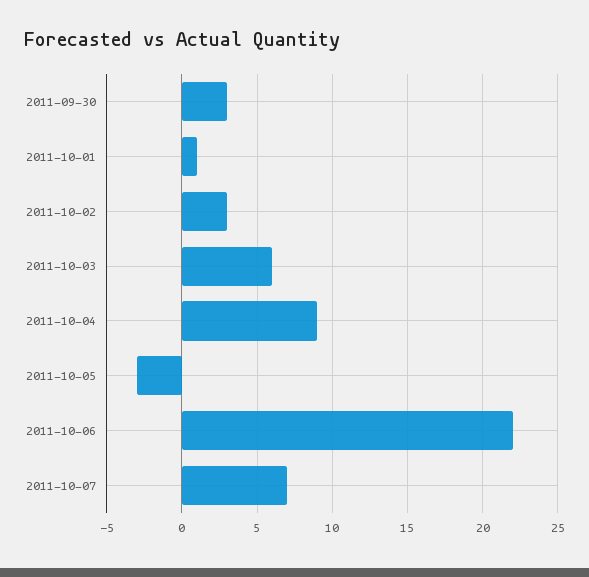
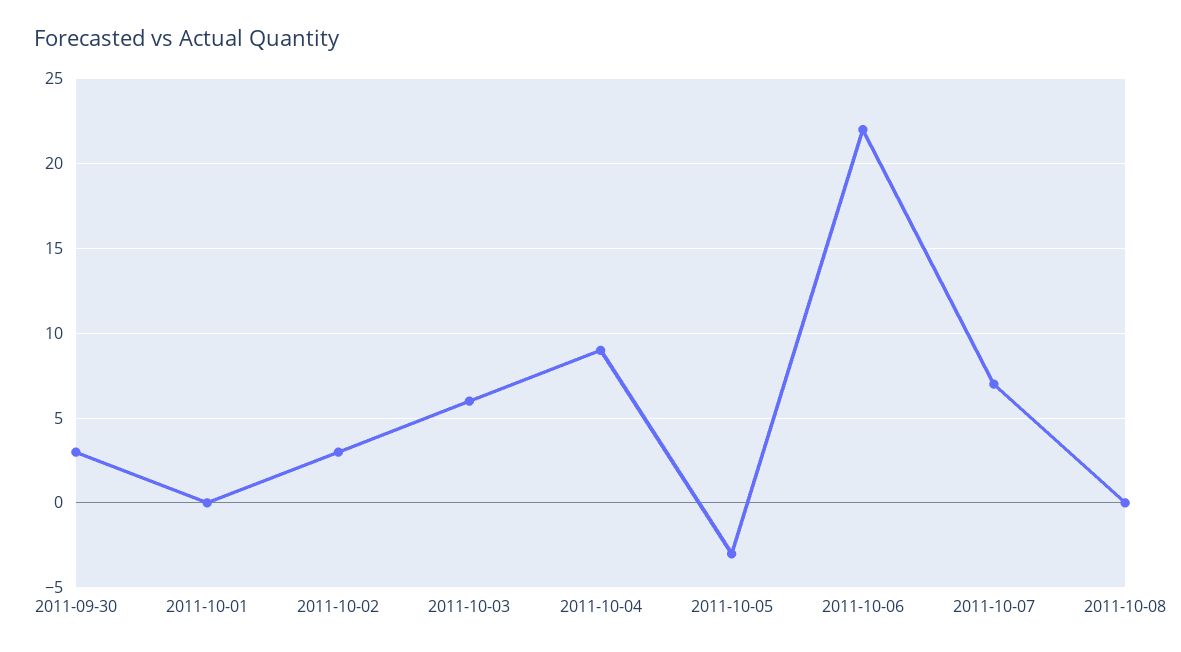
2011-10-01: 1 -> 0
2011-10-08: none -> 0

